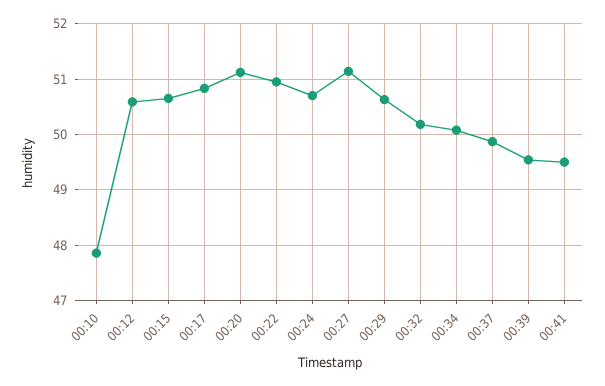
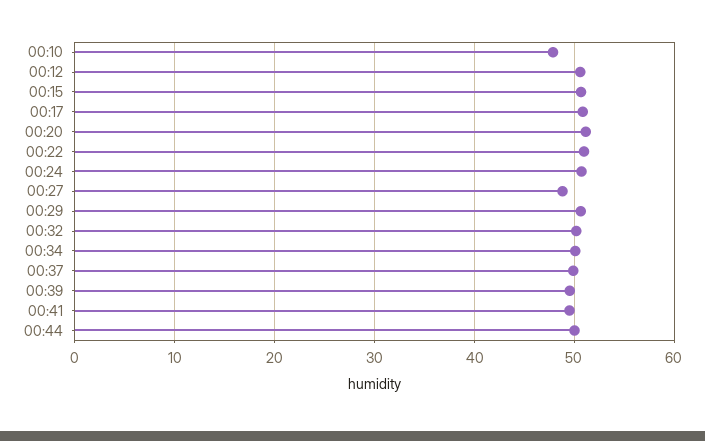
00:27: 51.2 -> 49
00:44: none -> 50

